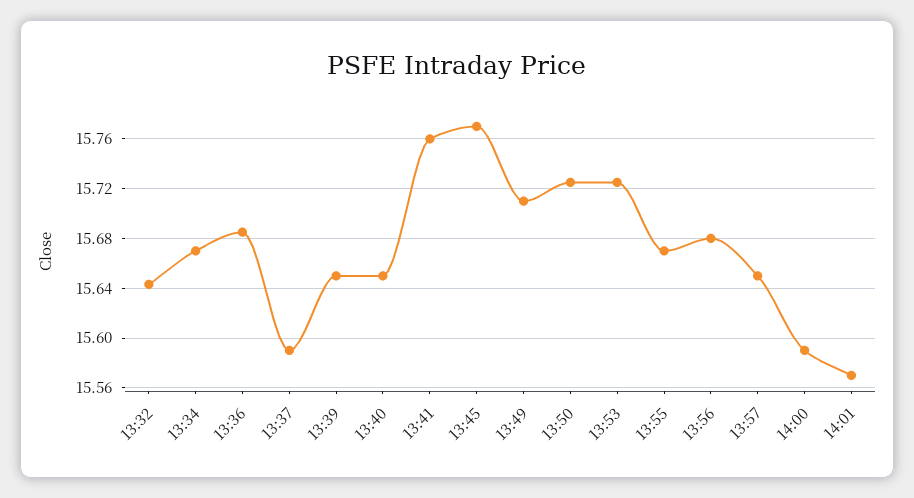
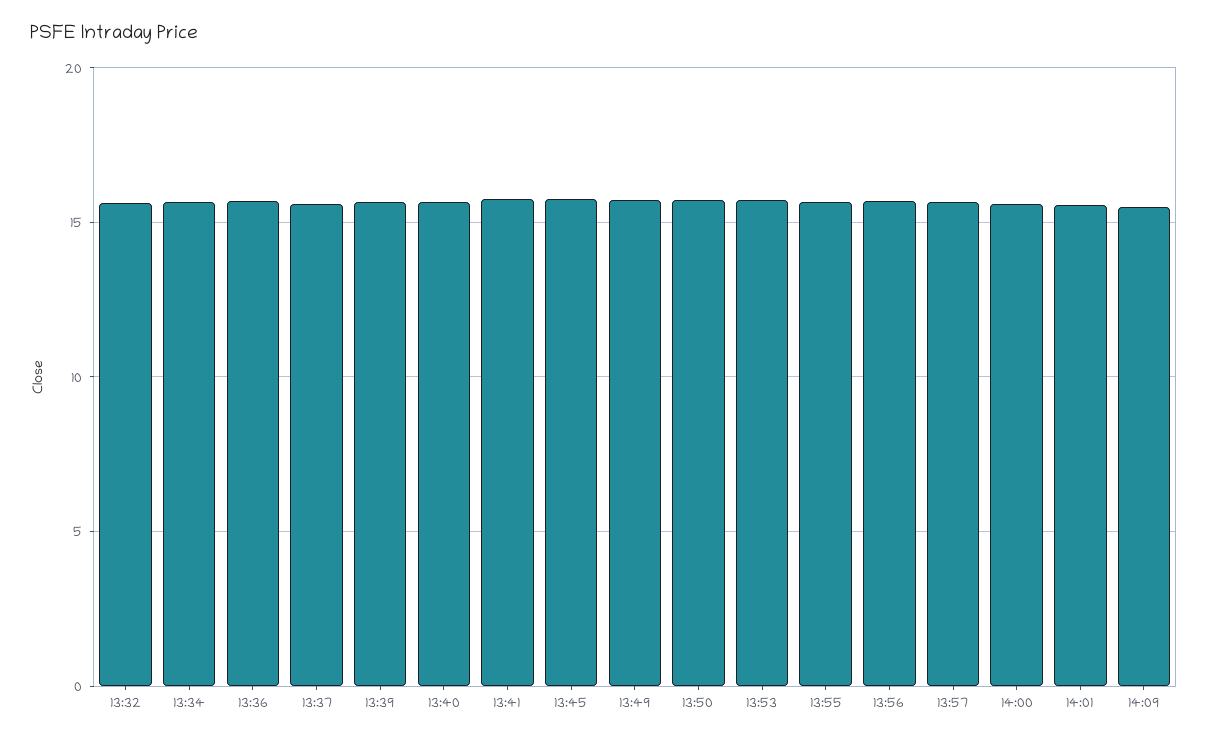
14:09: none -> 15.5

